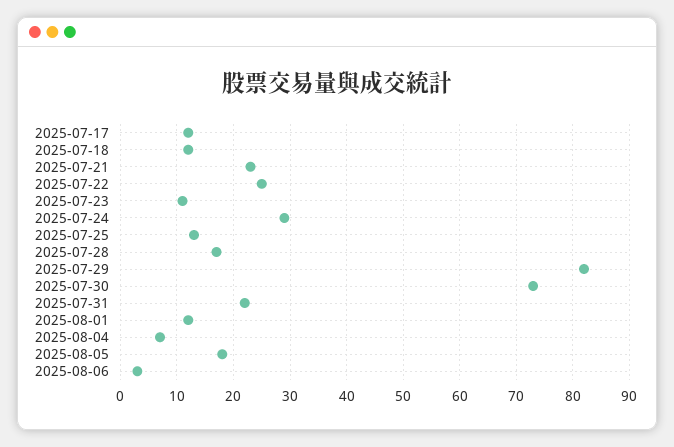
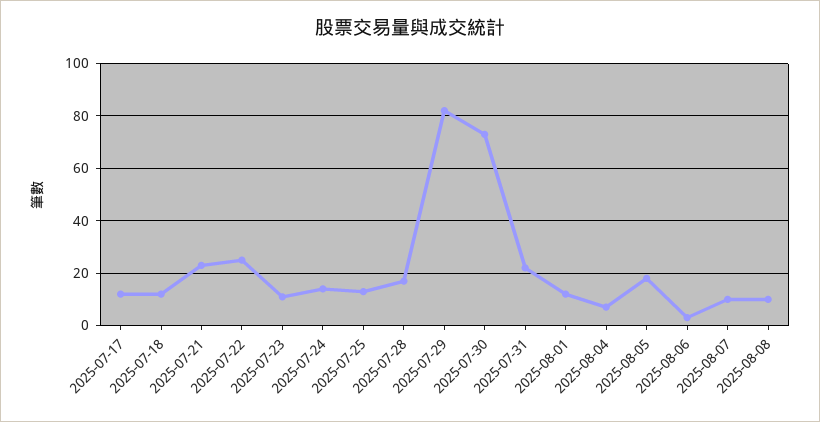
2025-07-24: 30 -> 15
2025-08-07: none -> 10
2025-08-08: none -> 10

